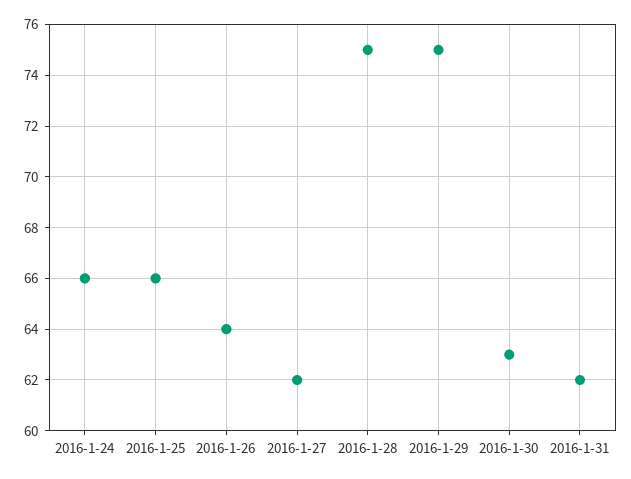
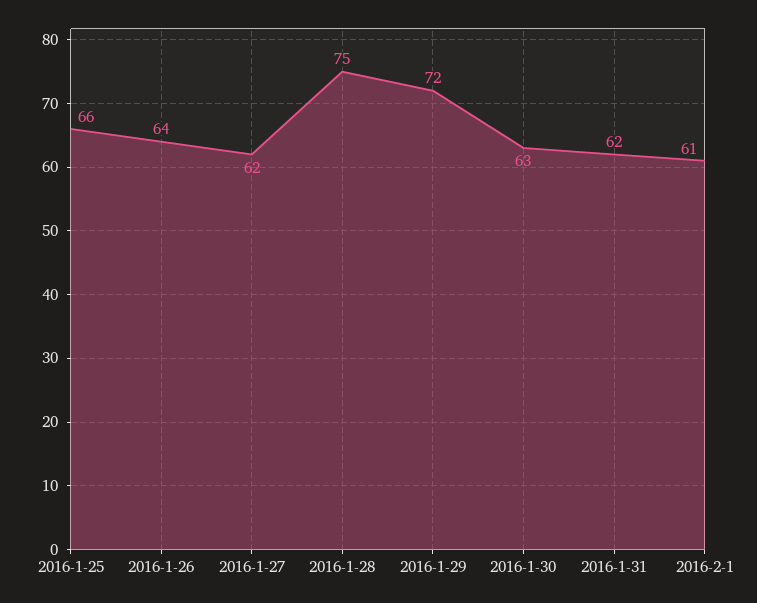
2016-1-24: 66 -> none
2016-1-29: 75 -> 72
2016-2-1: none -> 61

